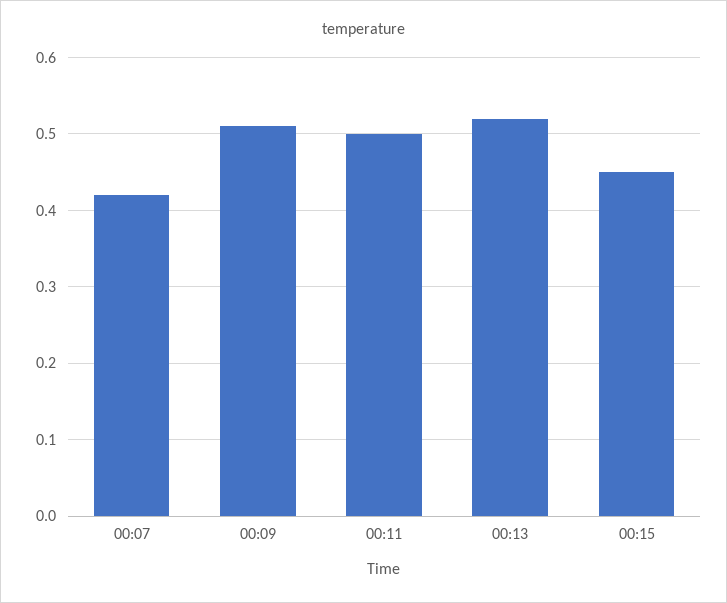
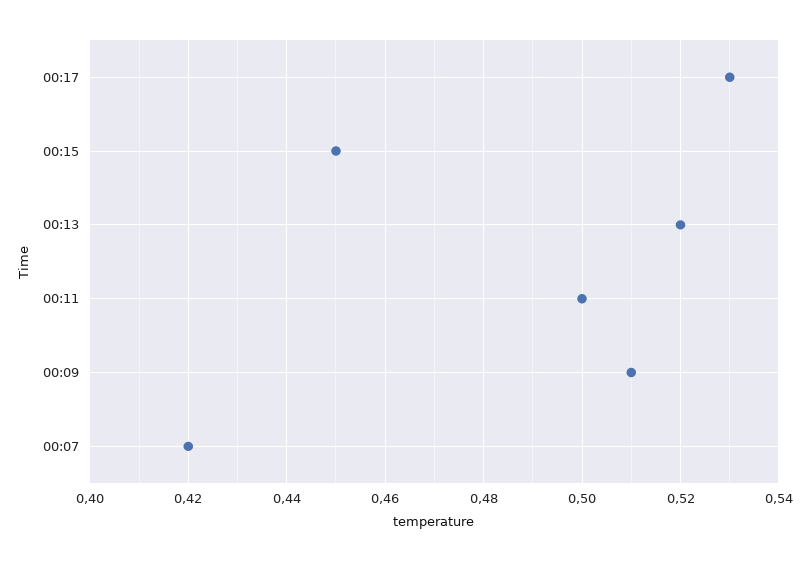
00:17: none -> 0.53

